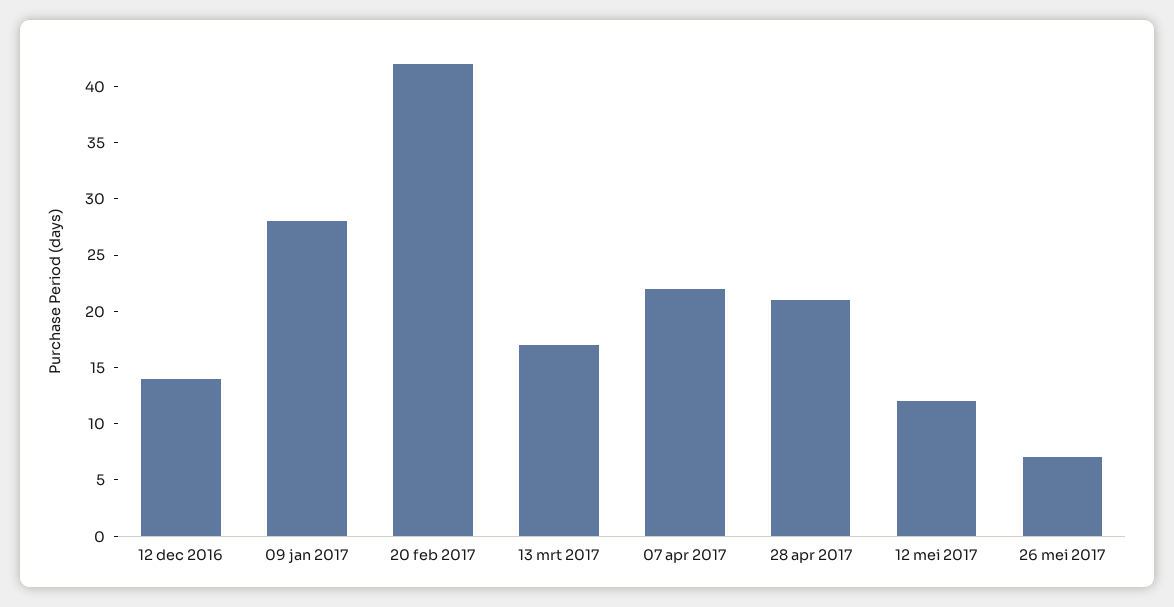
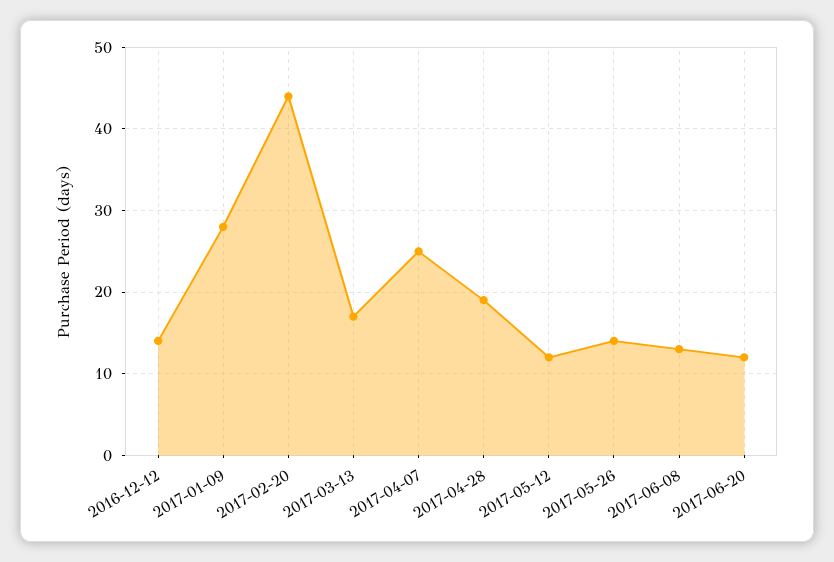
20 feb 2017: 42 -> 44
07 apr 2017: 22 -> 25
28 apr 2017: 21 -> 19
26 mei 2017: 7 -> 14
2017-06-08: none -> 13
2017-06-20: none -> 12

